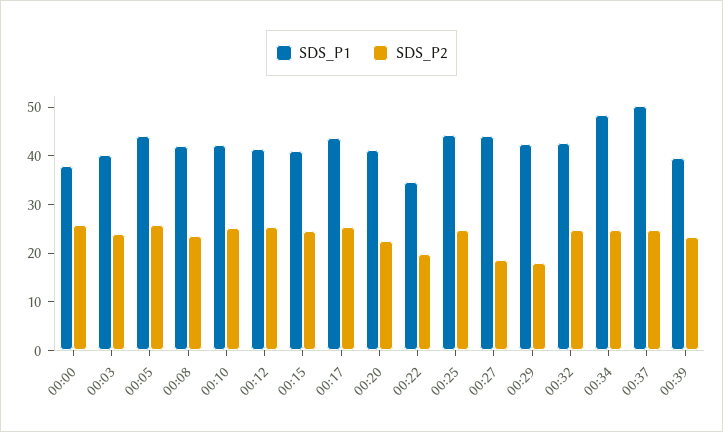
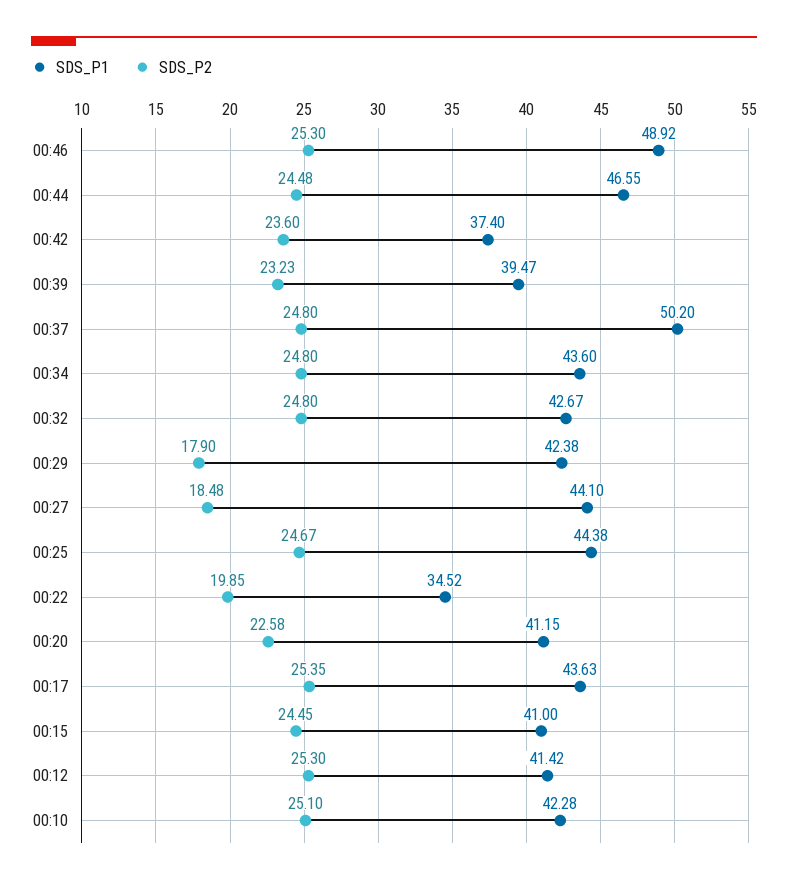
SDS_P1, 00:00: 38 -> none
SDS_P2, 00:00: 26 -> none
SDS_P1, 00:03: 40 -> none
SDS_P2, 00:03: 24 -> none
SDS_P1, 00:05: 44 -> none
SDS_P2, 00:05: 26 -> none
SDS_P1, 00:08: 42 -> none
SDS_P2, 00:08: 24 -> none
SDS_P1, 00:34: 48 -> 43.6
SDS_P1, 00:46: none -> 48.92
SDS_P2, 00:46: none -> 25.3
SDS_P1, 00:44: none -> 46.55
SDS_P2, 00:44: none -> 24.48
SDS_P1, 00:42: none -> 37.4
SDS_P2, 00:42: none -> 23.6

